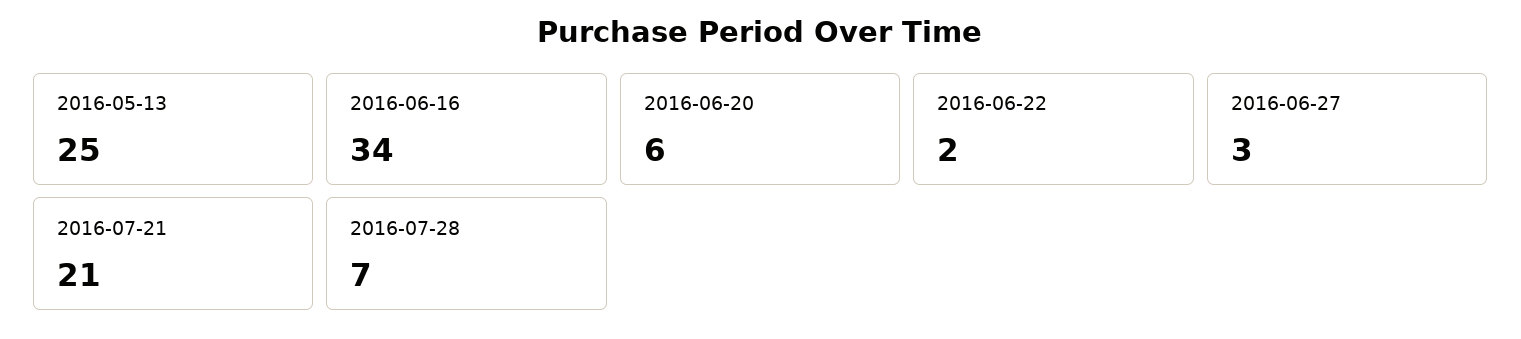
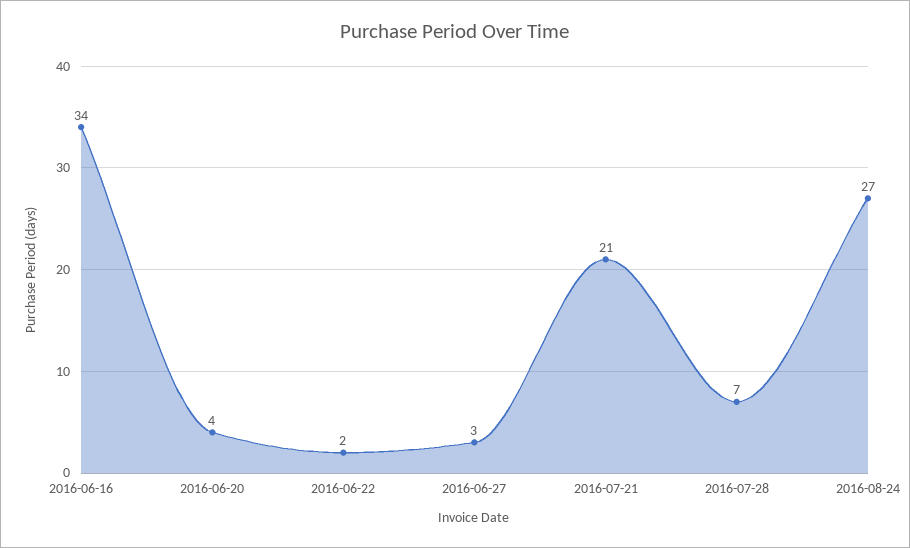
2016-05-13: 25 -> none
2016-06-20: 6 -> 4
2016-08-24: none -> 27

